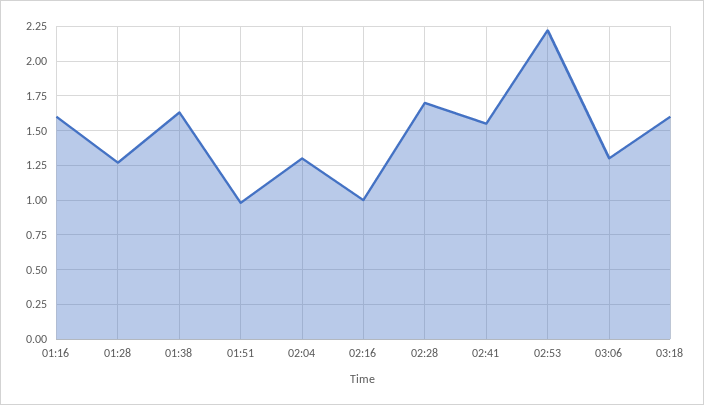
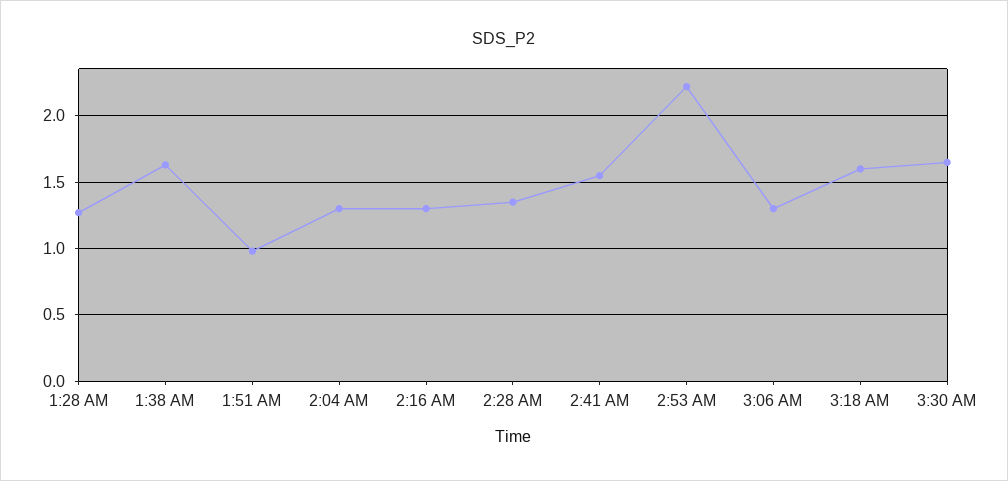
01:16: 1.6 -> none
02:16: 1 -> 1.3
02:28: 1.7 -> 1.35
3:30 AM: none -> 1.65

